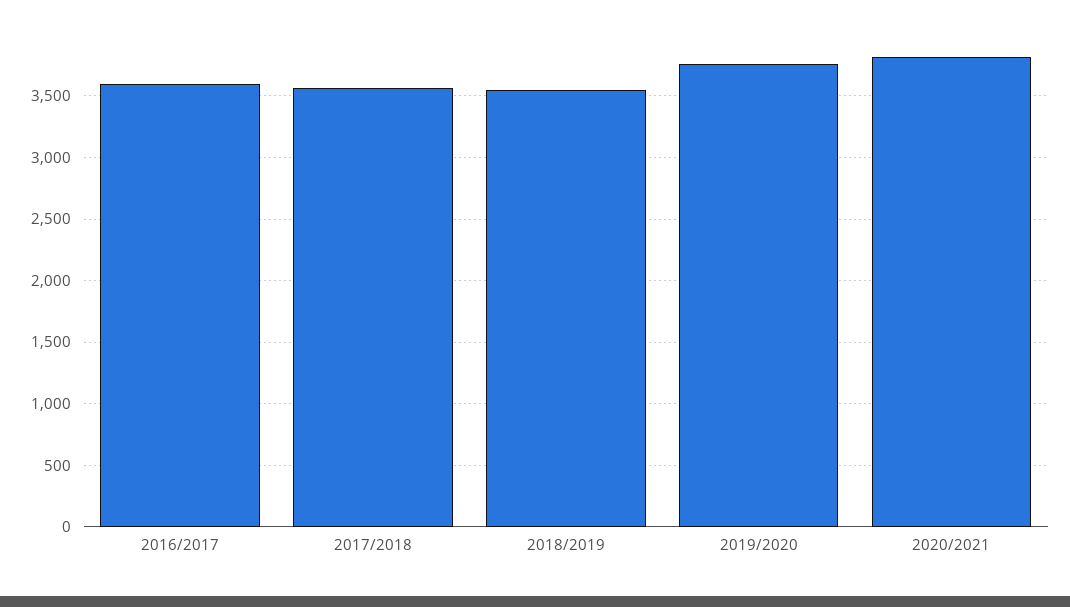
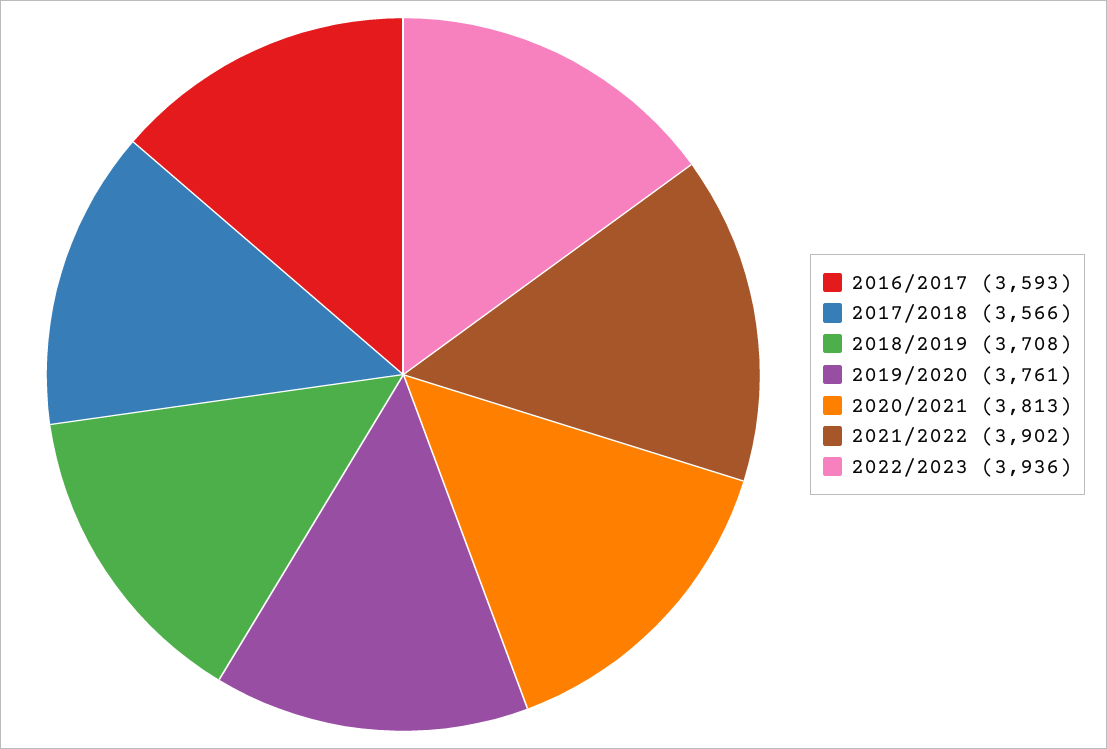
2018/2019: 3550 -> 3708
2021/2022: none -> 3902
2022/2023: none -> 3936

